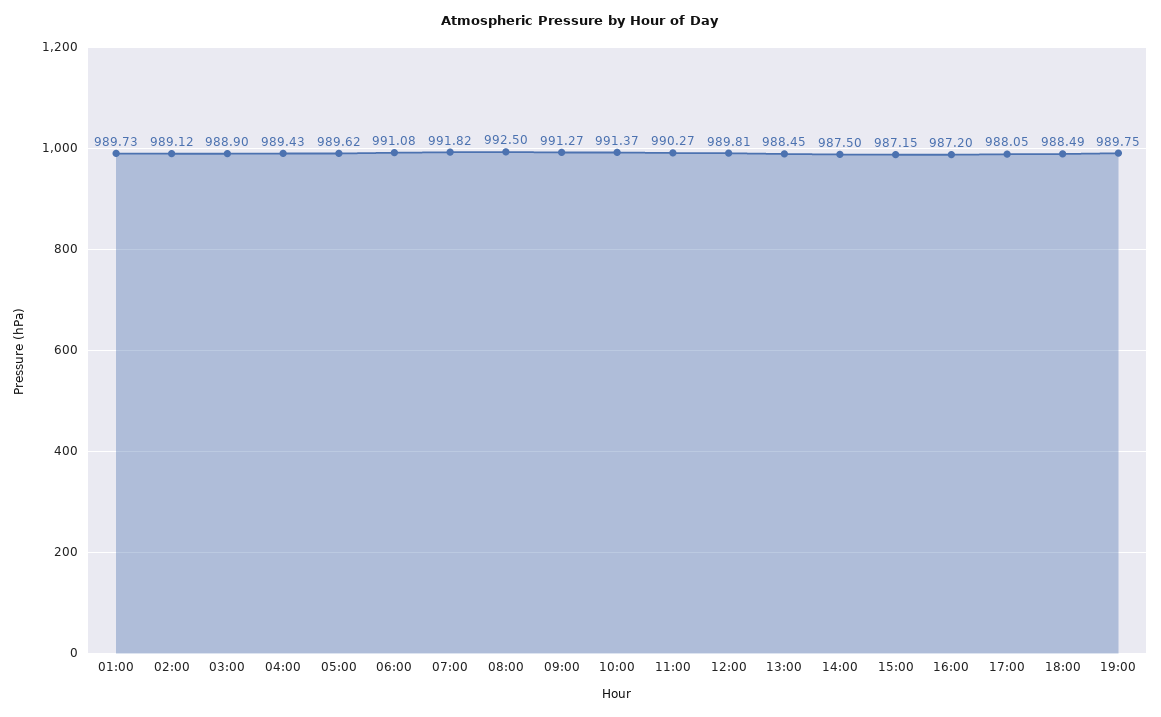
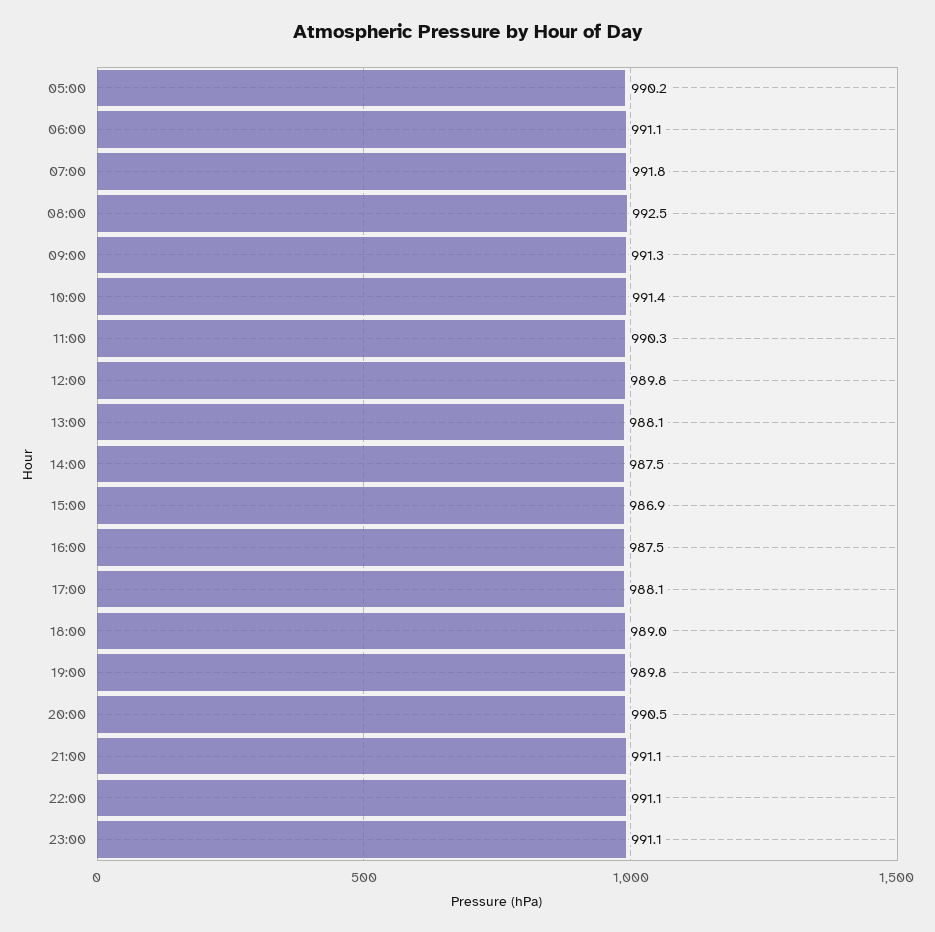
01:00: 989.73 -> none
02:00: 989.12 -> none
03:00: 988.9 -> none
04:00: 989.43 -> none
05:00: 989.62 -> 990.2
13:00: 988.45 -> 988.1
15:00: 987.15 -> 986.9
16:00: 987.2 -> 987.5
18:00: 988.49 -> 989
20:00: none -> 990.5
21:00: none -> 991.1
22:00: none -> 991.1
23:00: none -> 991.1

